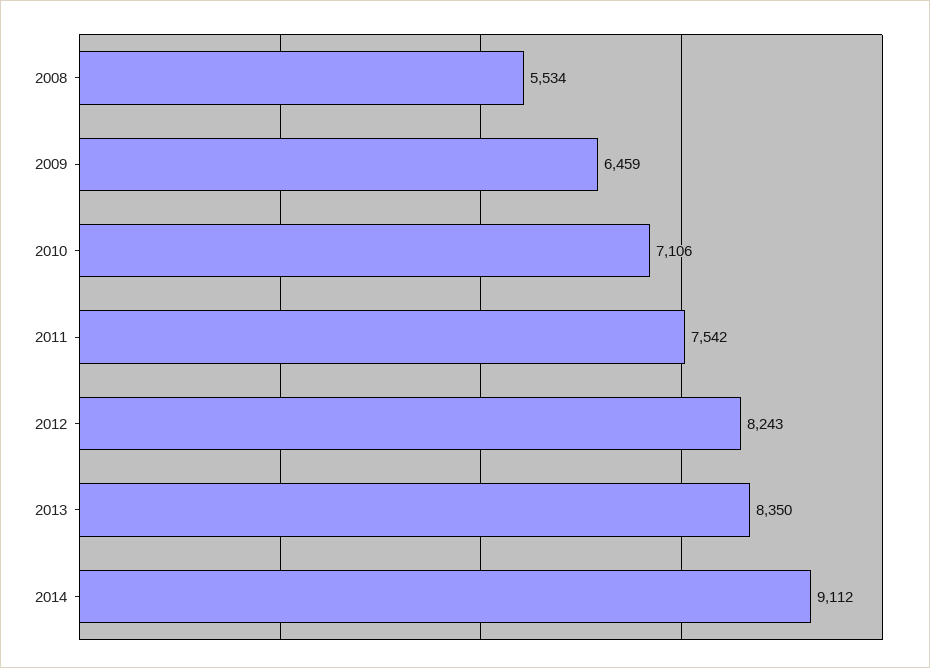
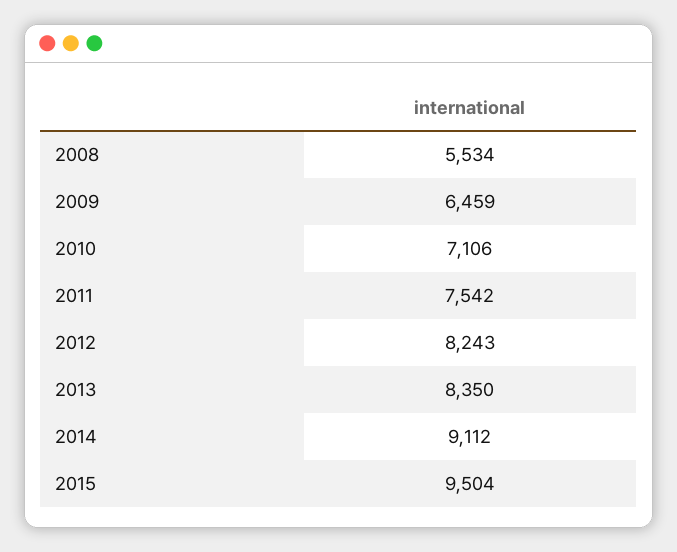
2015: none -> 9504

